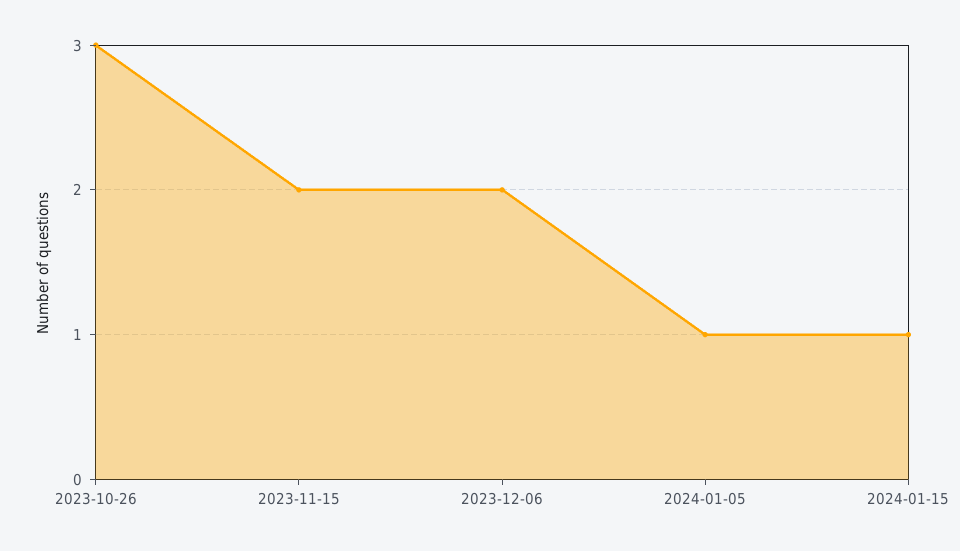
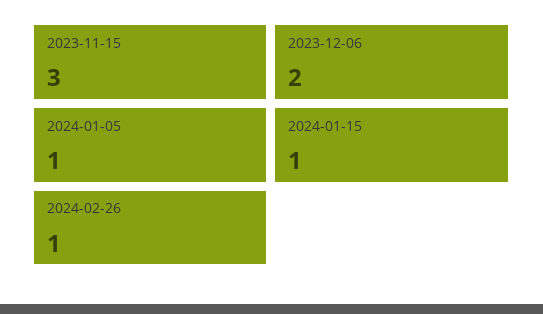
2023-10-26: 3 -> none
2023-11-15: 2 -> 3
2024-02-26: none -> 1

